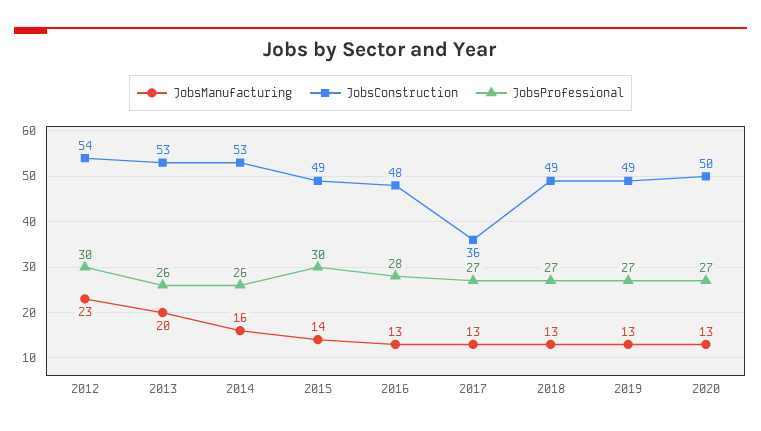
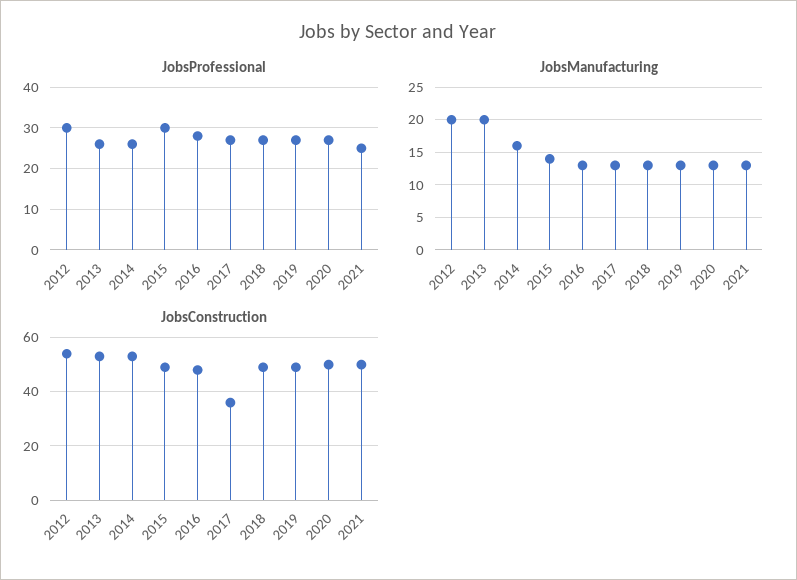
JobsManufacturing, 2012: 23 -> 20
JobsProfessional, 2021: none -> 25
JobsManufacturing, 2021: none -> 13
JobsConstruction, 2021: none -> 50

